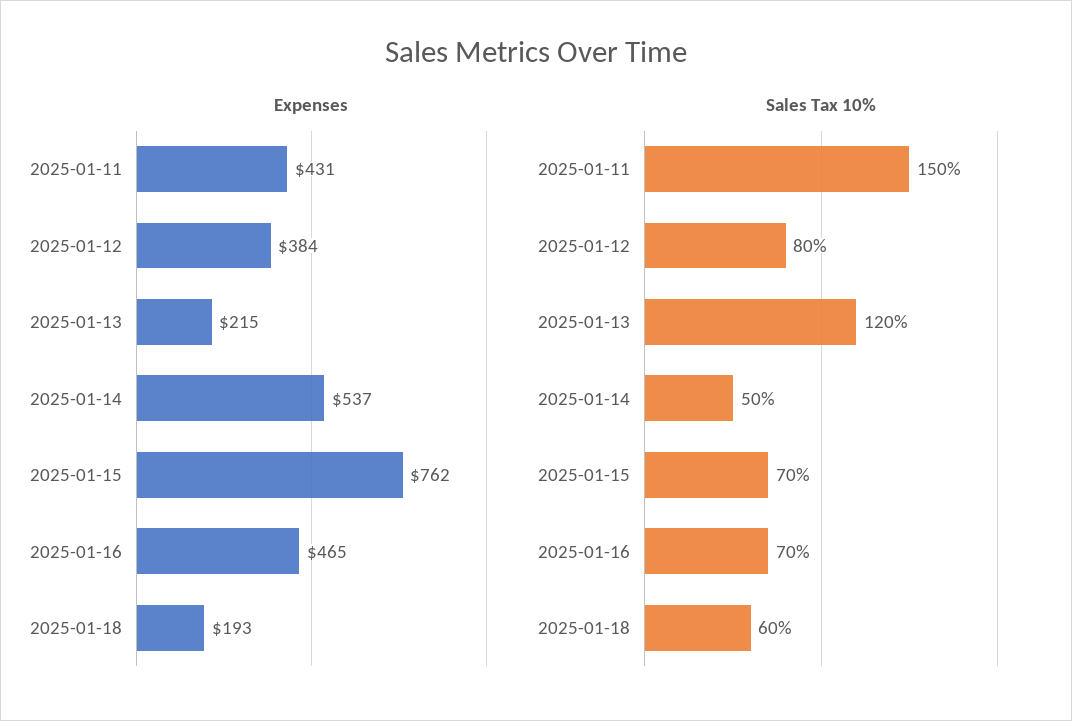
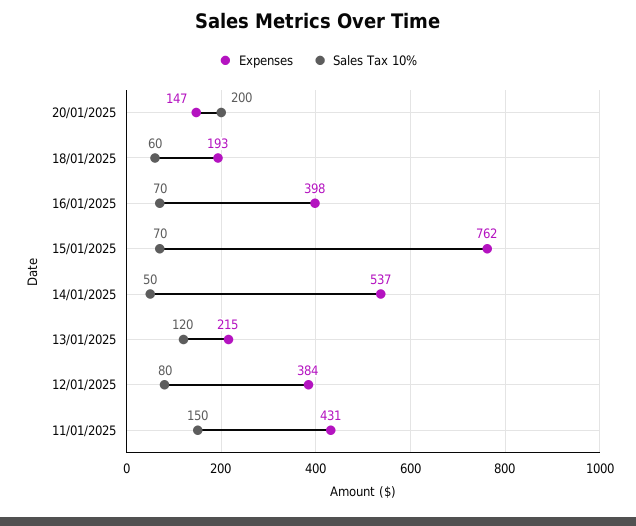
Expenses, 2025-01-16: 465 -> 398
Expenses, 20/01/2025: none -> 147
Sales Tax 10%, 20/01/2025: none -> 200

